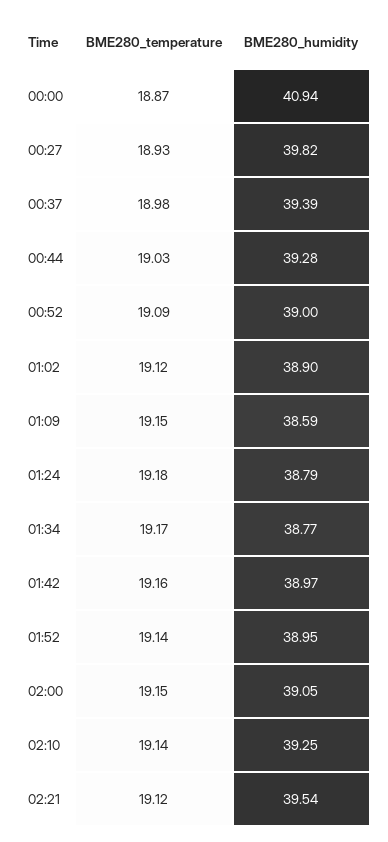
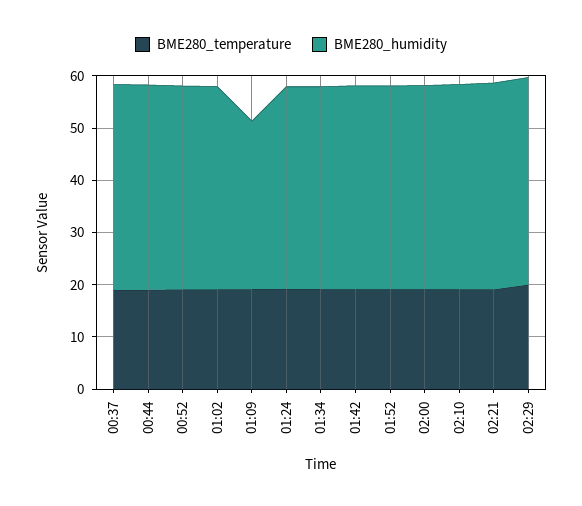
BME280_temperature, 00:00: 18.87 -> none
BME280_humidity, 00:00: 40.94 -> none
BME280_temperature, 00:27: 18.93 -> none
BME280_humidity, 00:27: 39.82 -> none
BME280_humidity, 01:09: 38.59 -> 32
BME280_temperature, 02:29: none -> 20
BME280_humidity, 02:29: none -> 40

